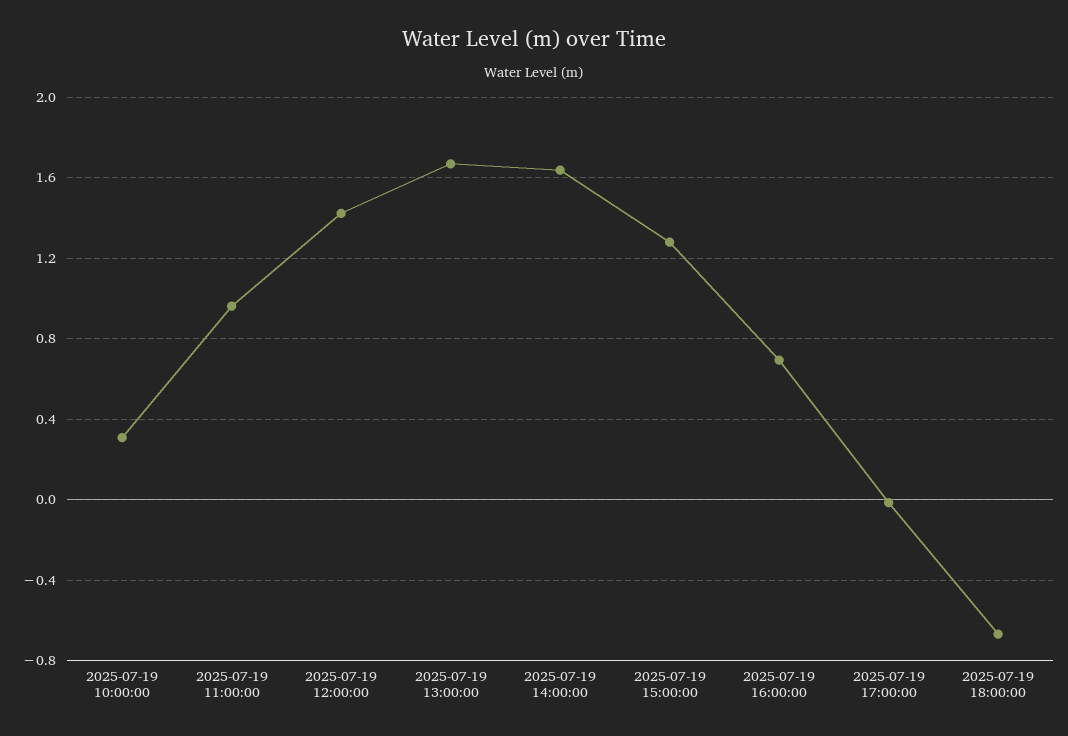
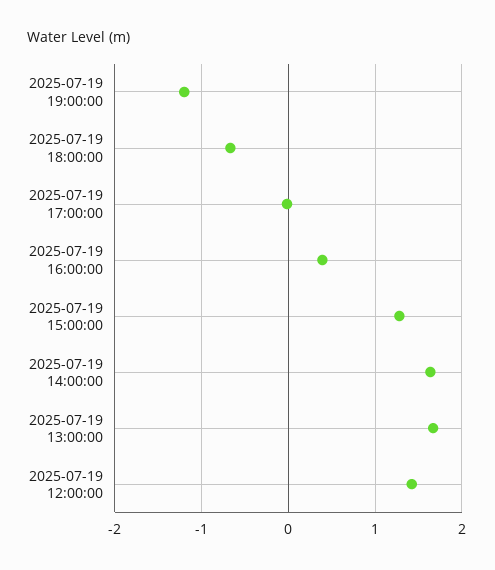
2025-07-19 10:00:00: 0.3 -> none
2025-07-19 11:00:00: 0.95 -> none
2025-07-19 16:00:00: 0.7 -> 0.4
2025-07-19 19:00:00: none -> -1.2

